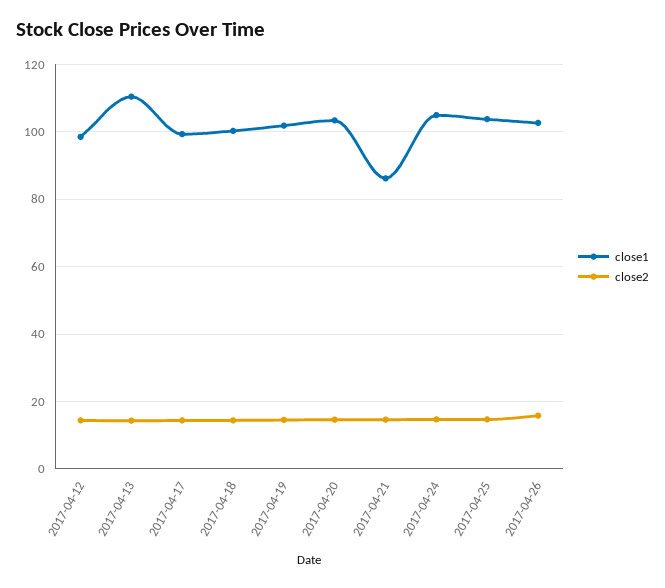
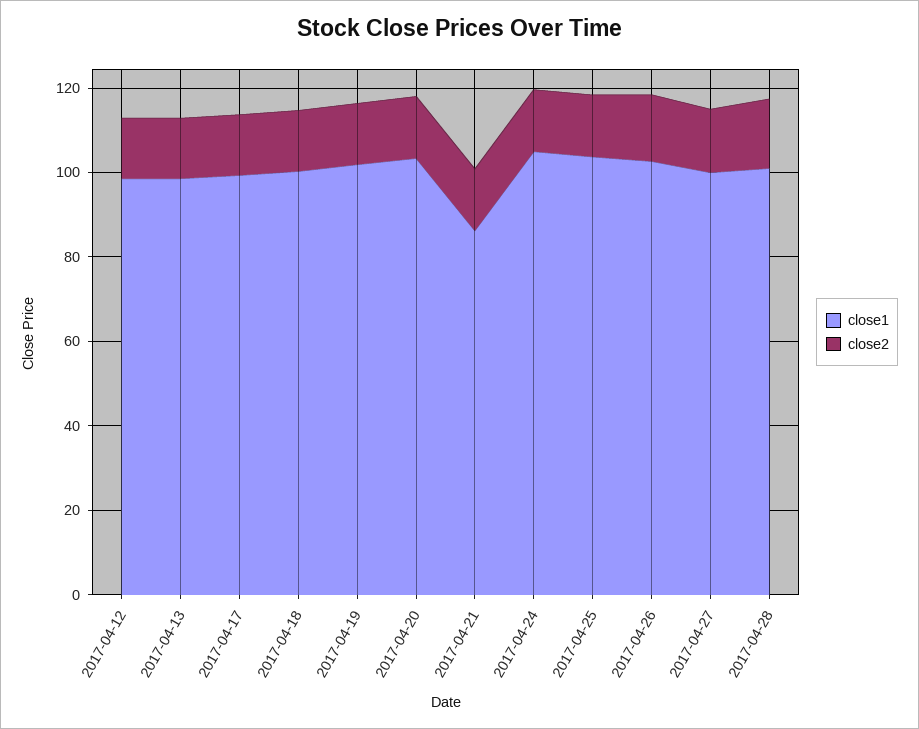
close1, 2017-04-13: 110 -> 100
close1, 2017-04-27: none -> 100
close2, 2017-04-27: none -> 15
close1, 2017-04-28: none -> 100
close2, 2017-04-28: none -> 15

